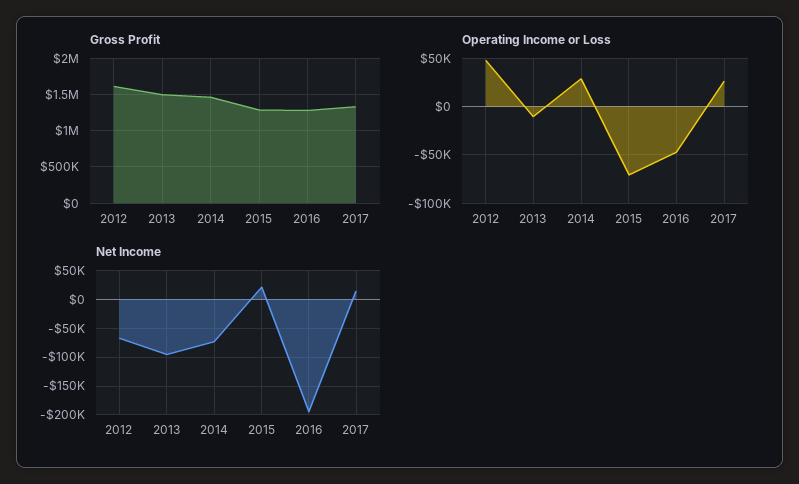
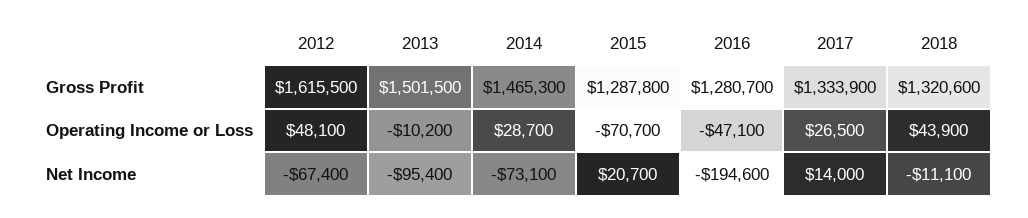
Gross Profit, 2018: none -> 1320600
Operating Income or Loss, 2018: none -> 43900
Net Income, 2018: none -> -11100

